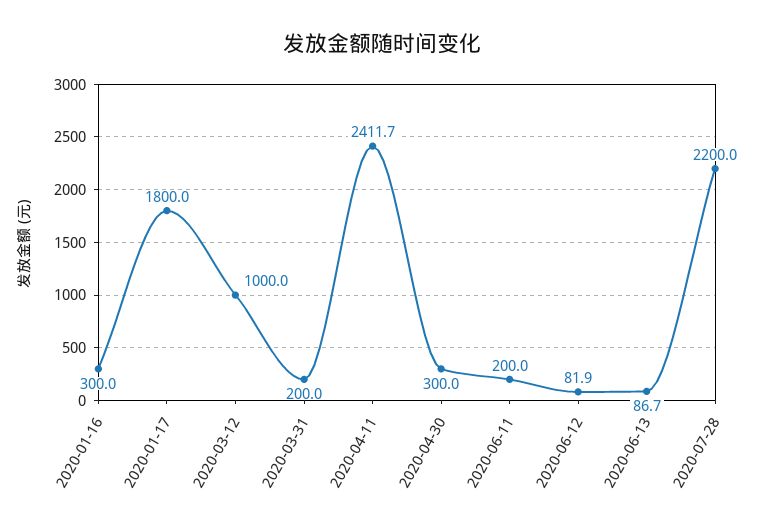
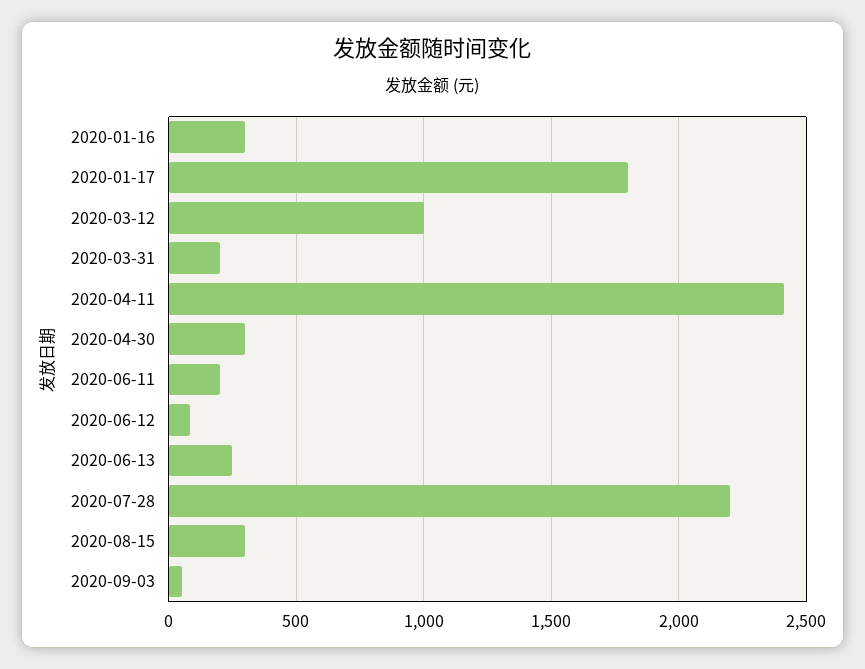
2020-06-13: 86.7 -> 250
2020-08-15: none -> 300
2020-09-03: none -> 50

